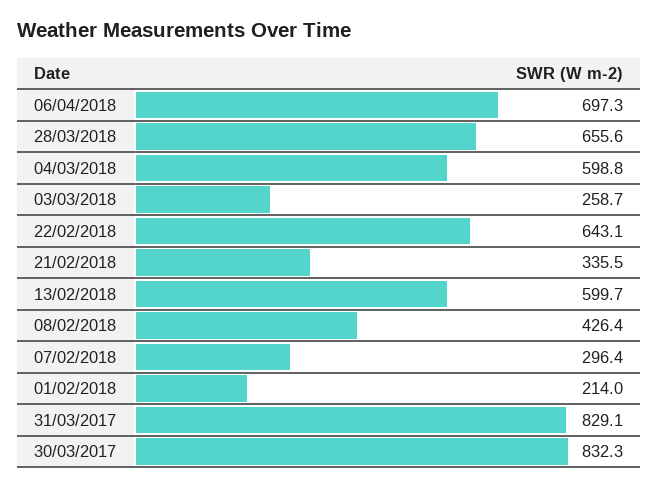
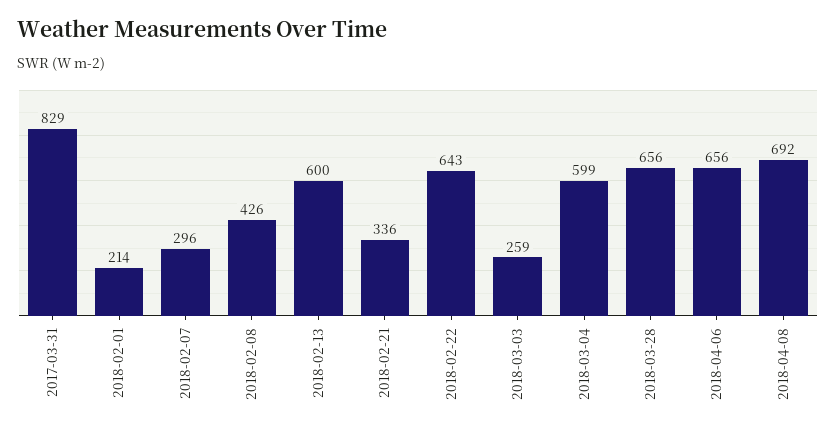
06/04/2018: 697.3 -> 656
30/03/2017: 832.3 -> none
2018-04-08: none -> 692

